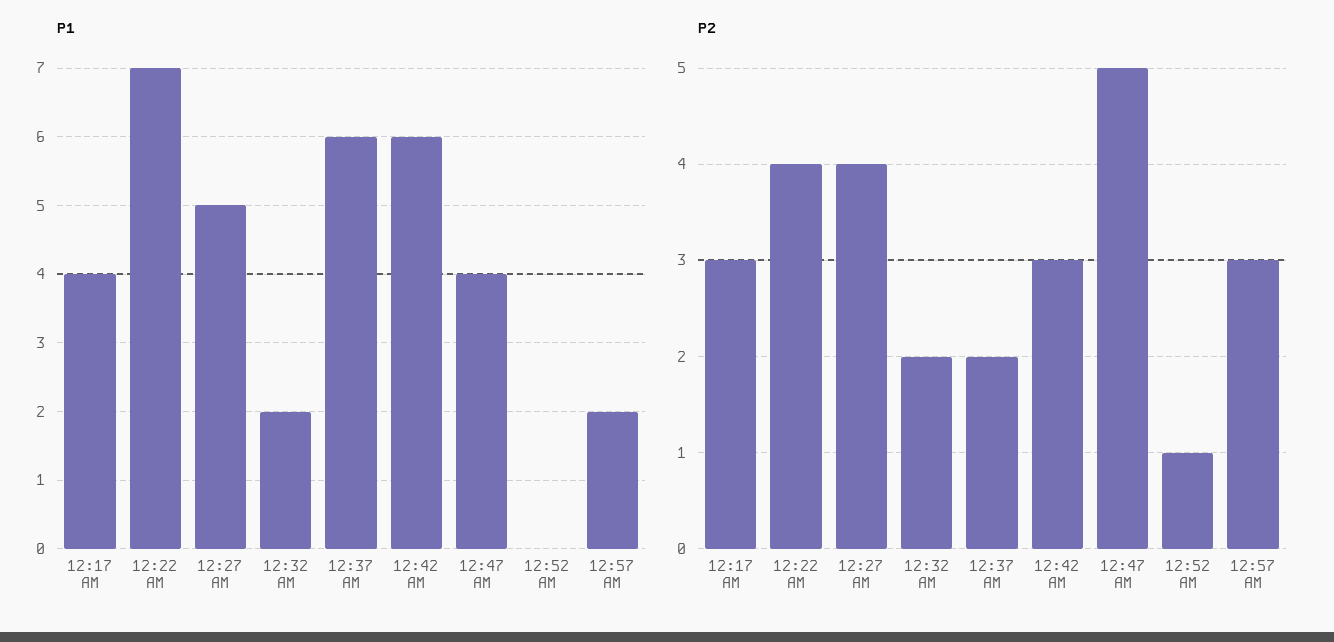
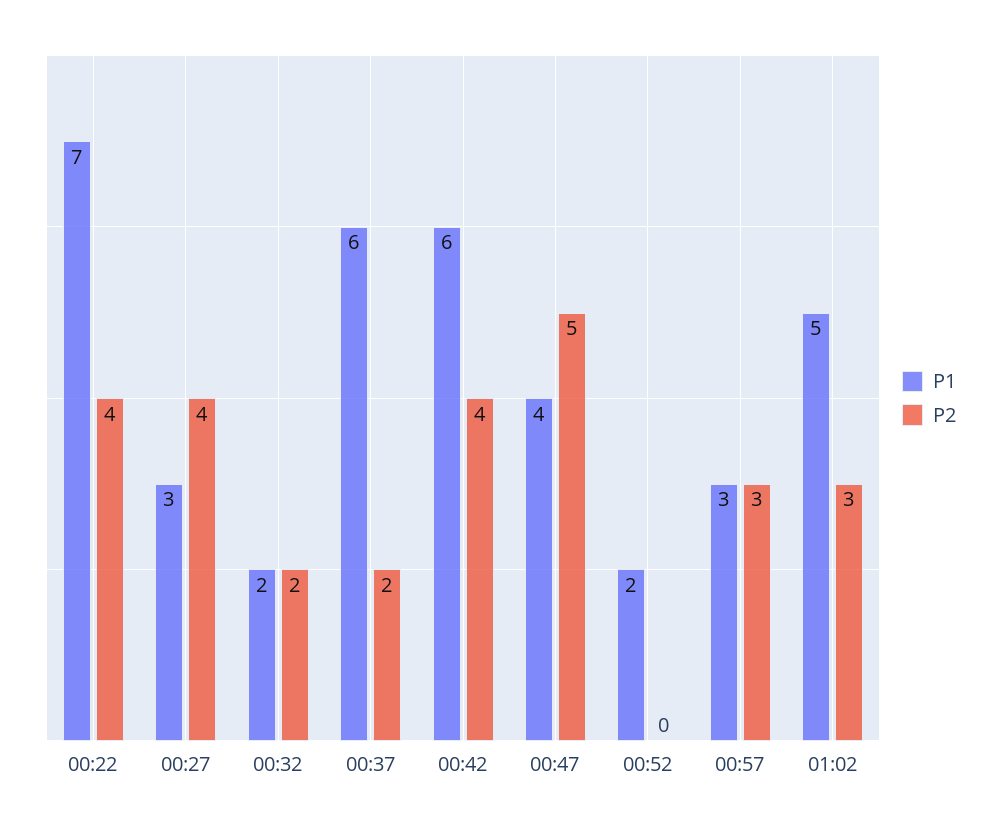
P1, 12:17 AM: 4 -> none
P1, 12:27 AM: 5 -> 3
P1, 12:52 AM: 0 -> 2
P1, 12:57 AM: 2 -> 3
P2, 12:17 AM: 3 -> none
P2, 12:42 AM: 3 -> 4
P2, 12:52 AM: 1 -> 0
P1, 01:02: none -> 5
P2, 01:02: none -> 3

